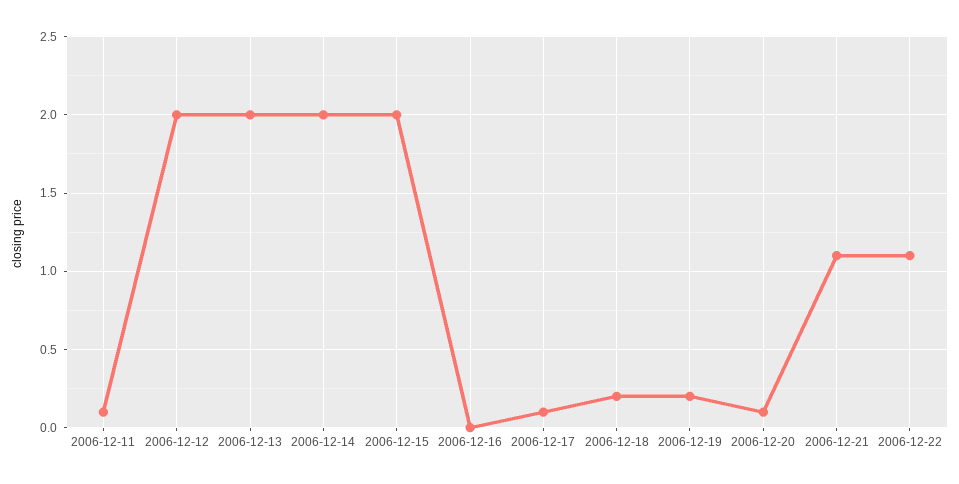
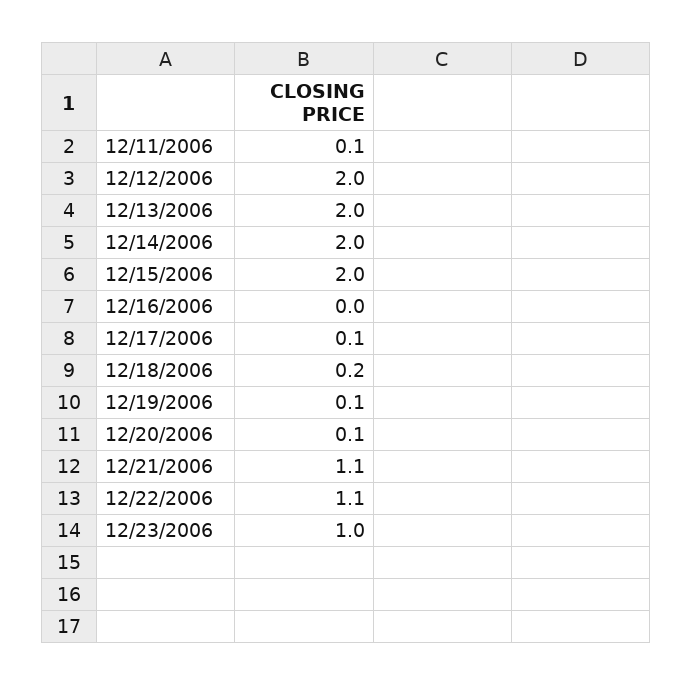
2006-12-19: 0.2 -> 0.1
12/23/2006: none -> 1

